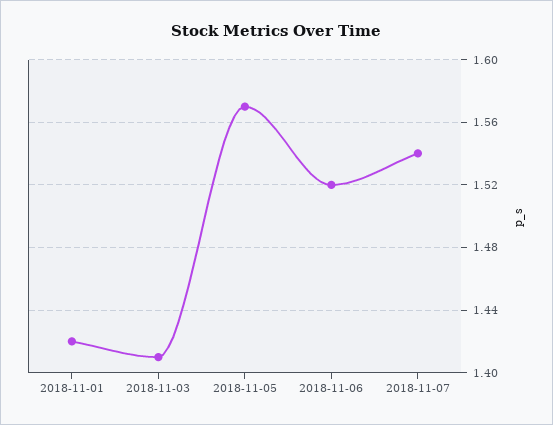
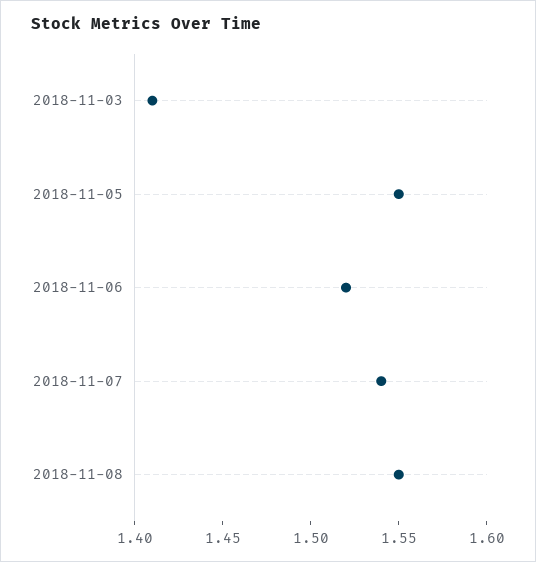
2018-11-01: 1.42 -> none
2018-11-05: 1.57 -> 1.55
2018-11-08: none -> 1.55

